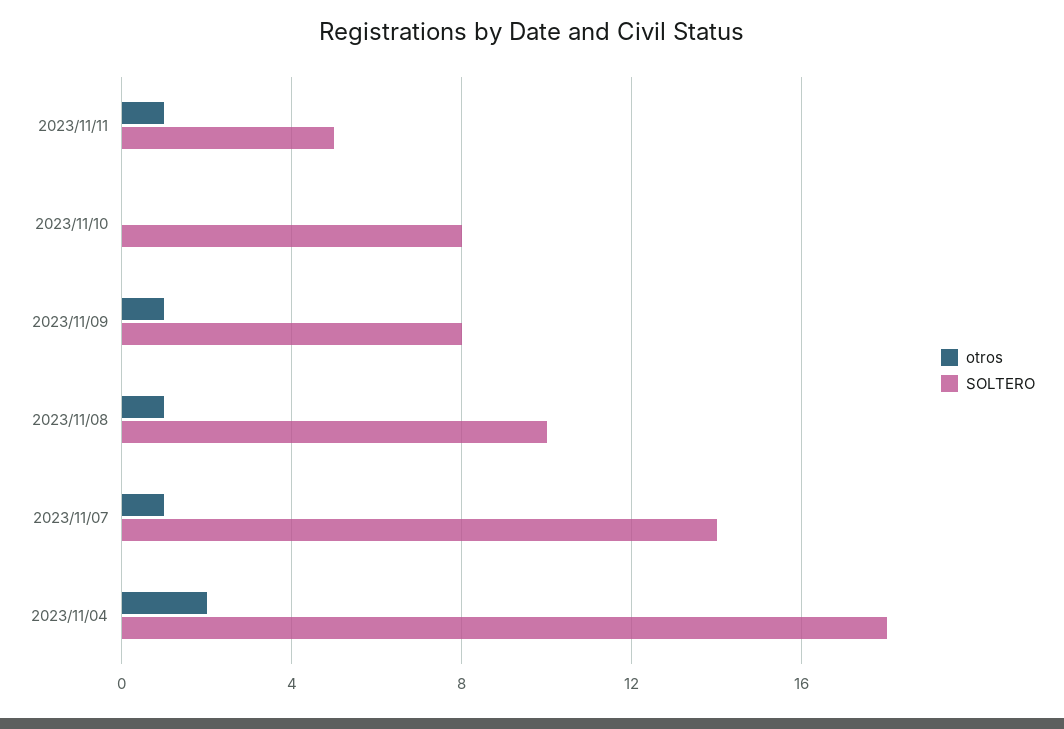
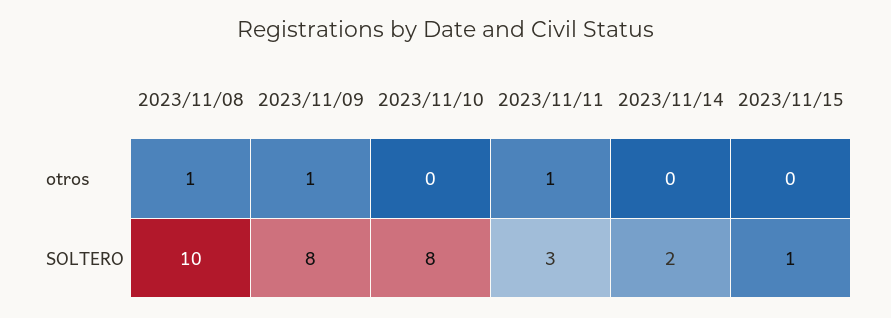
SOLTERO, 2023/11/11: 5 -> 3
otros, 2023/11/07: 1 -> none
SOLTERO, 2023/11/07: 14 -> none
otros, 2023/11/04: 2 -> none
SOLTERO, 2023/11/04: 18 -> none
otros, 2023/11/14: none -> 0
otros, 2023/11/15: none -> 0
SOLTERO, 2023/11/14: none -> 2
SOLTERO, 2023/11/15: none -> 1

